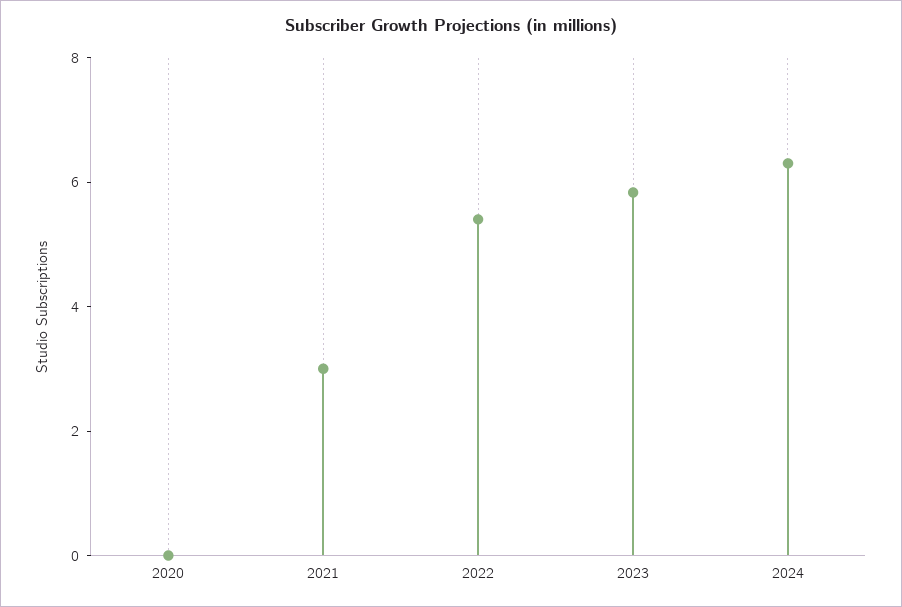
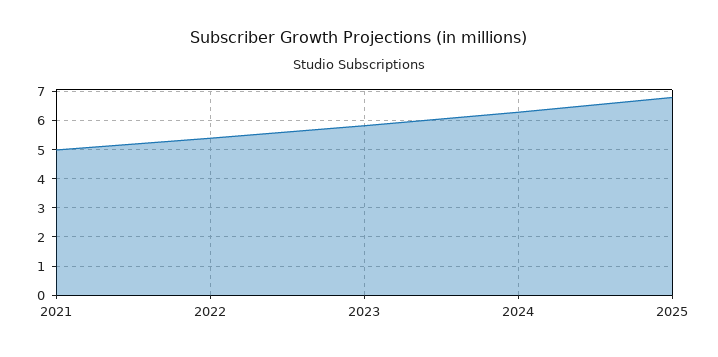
2020: 0 -> none
2021: 3 -> 5
2025: none -> 6.75

